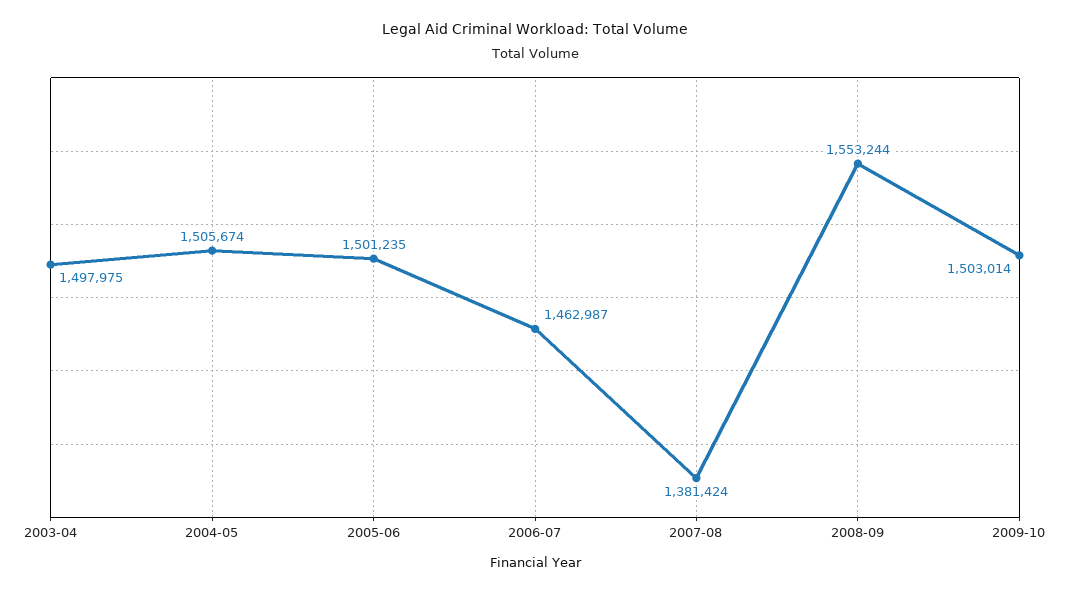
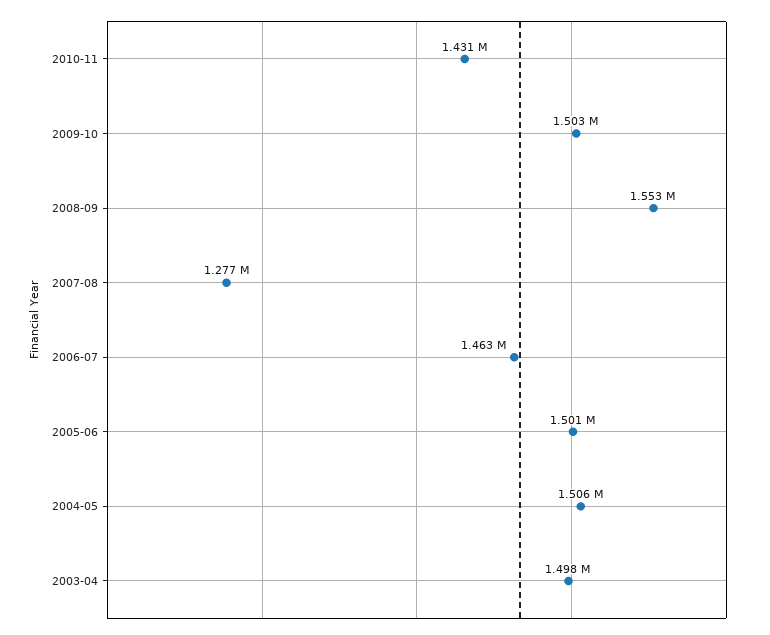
2007-08: 1381424 -> 1277000
2010-11: none -> 1431000

